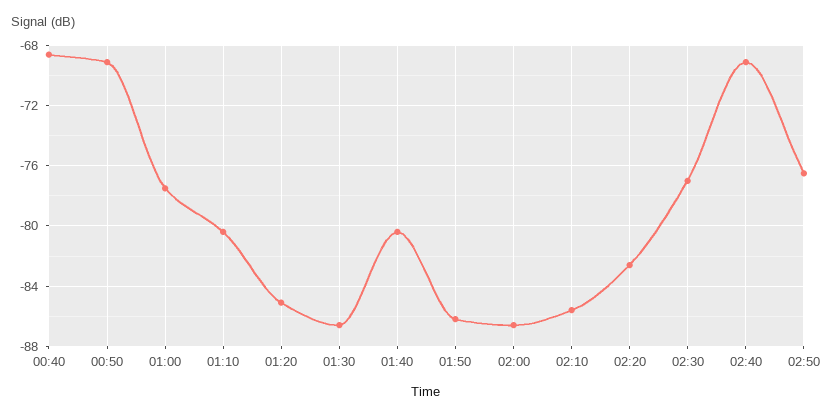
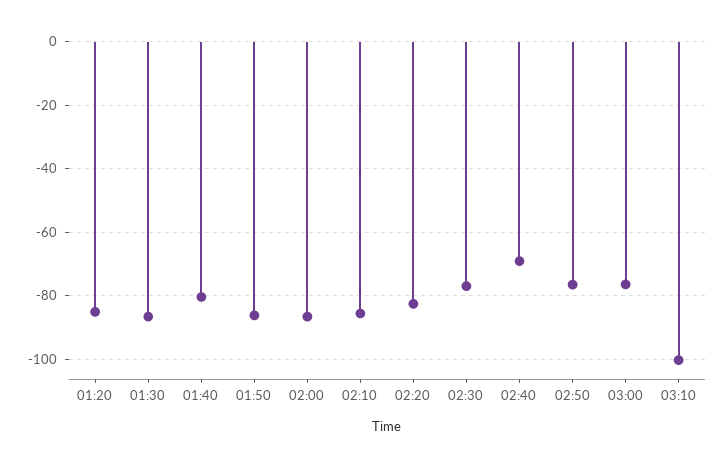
00:40: -68.5 -> none
00:50: -69 -> none
01:00: -77.5 -> none
01:10: -80.5 -> none
03:00: none -> -76
03:10: none -> -100

